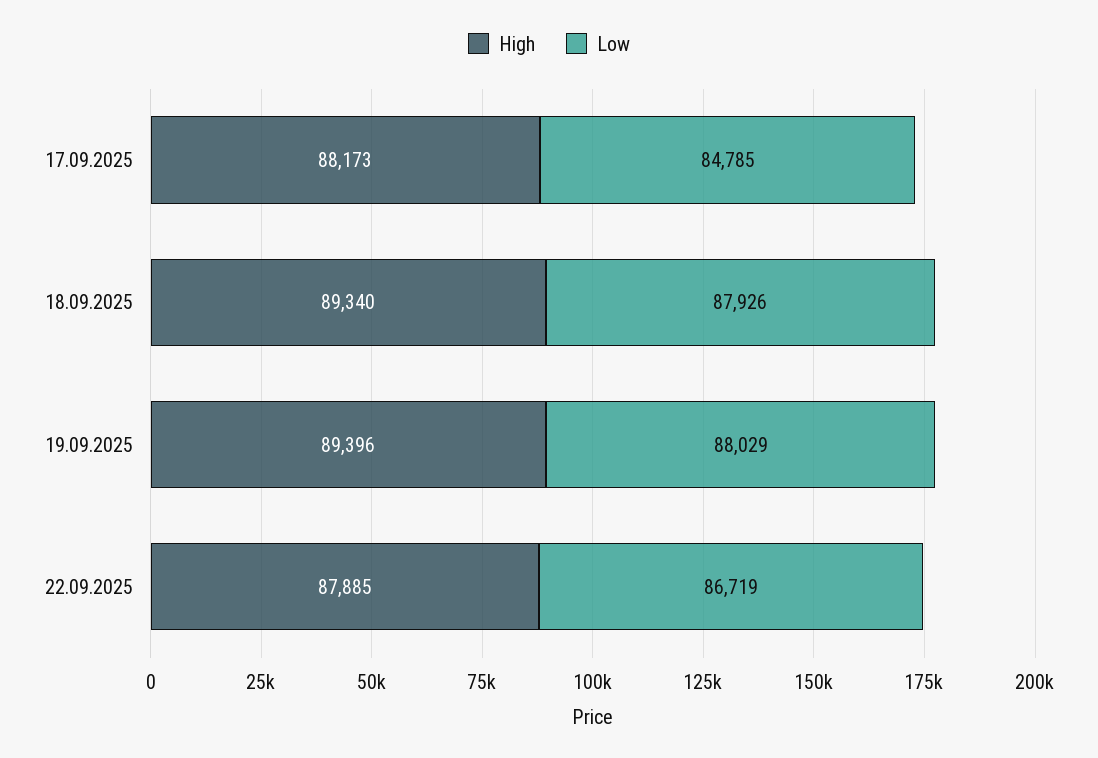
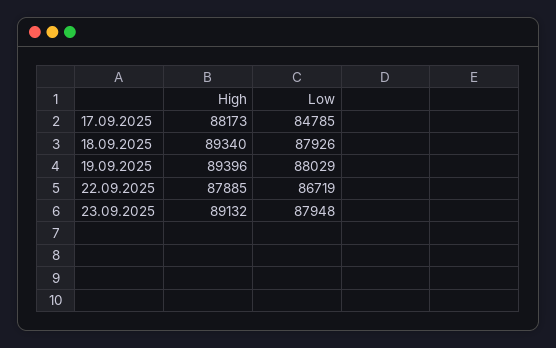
High, 23.09.2025: none -> 89132
Low, 23.09.2025: none -> 87948

